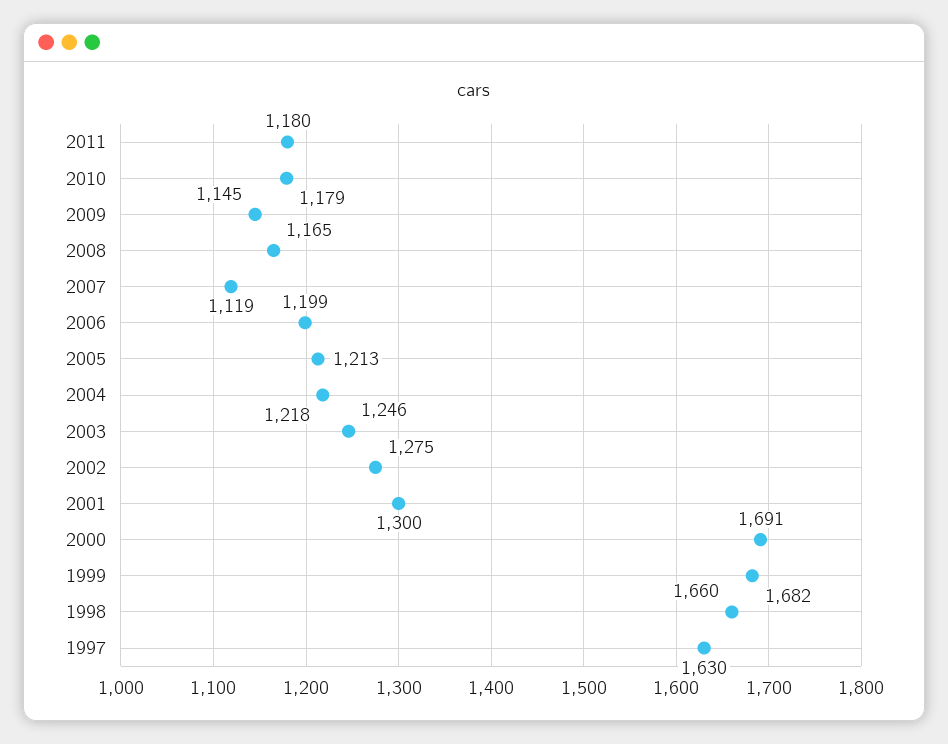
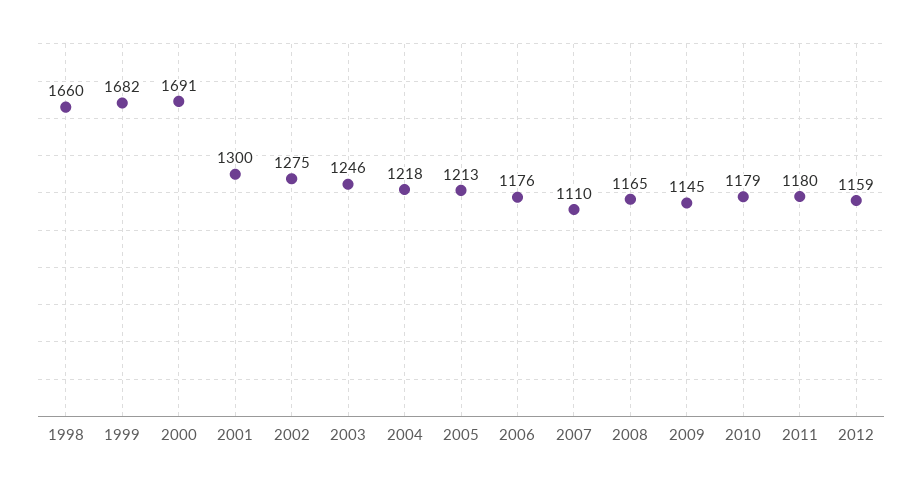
2007: 1119 -> 1110
2006: 1199 -> 1176
1997: 1630 -> none
2012: none -> 1159

